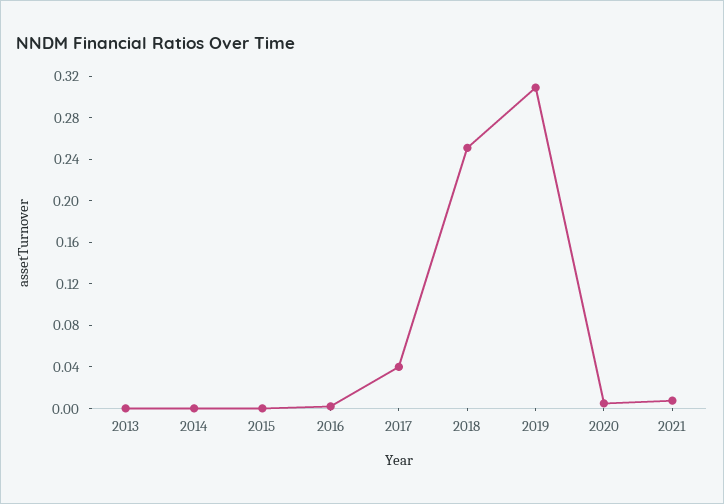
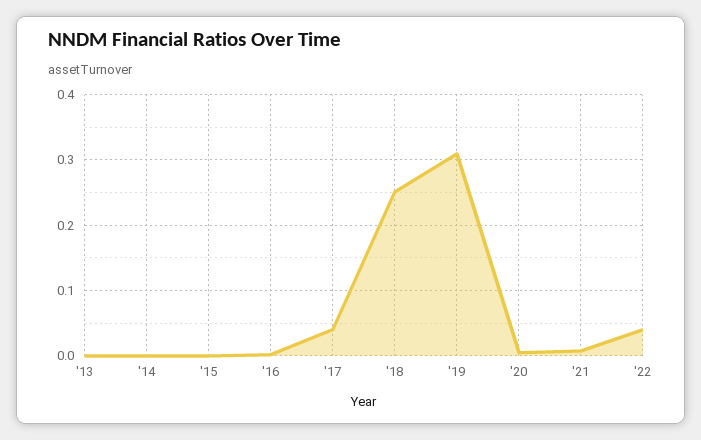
'22: none -> 0.04

